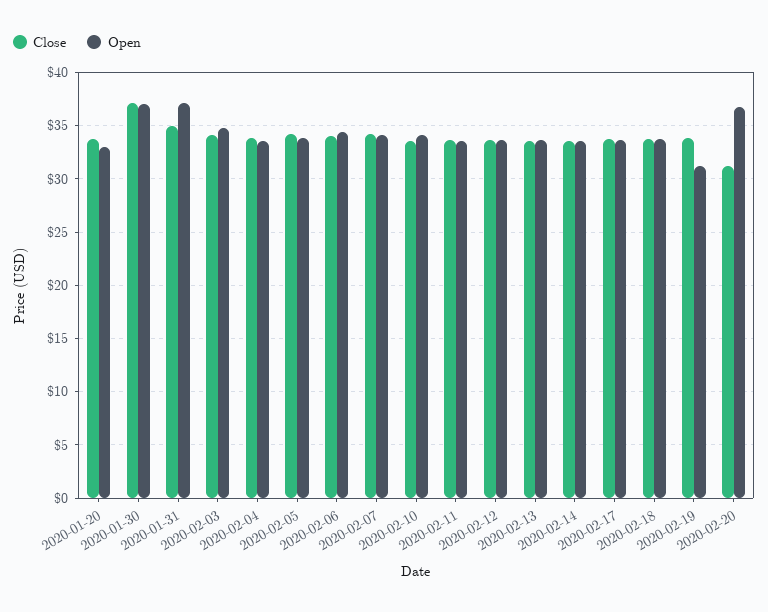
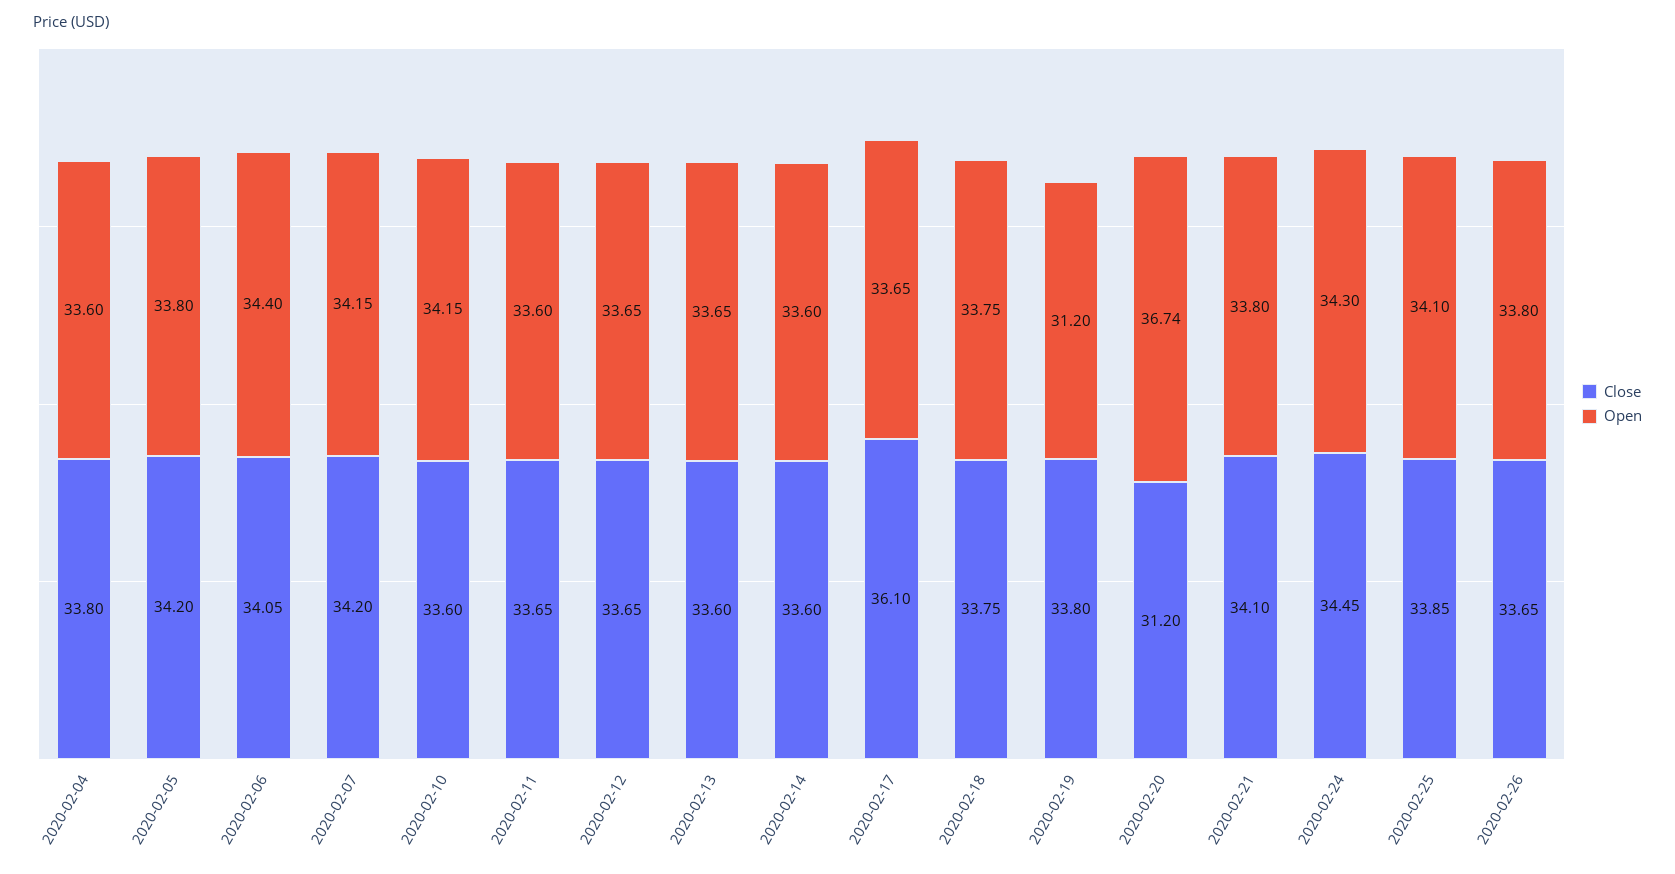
Close, 2020-01-20: 34 -> none
Open, 2020-01-20: 33 -> none
Close, 2020-01-30: 37 -> none
Open, 2020-01-30: 37 -> none
Close, 2020-01-31: 35 -> none
Open, 2020-01-31: 37 -> none
Close, 2020-02-03: 34 -> none
Open, 2020-02-03: 35 -> none
Close, 2020-02-17: 34 -> 36.1
Close, 2020-02-21: none -> 34.1
Open, 2020-02-21: none -> 33.8
Close, 2020-02-24: none -> 34.45
Open, 2020-02-24: none -> 34.3
Close, 2020-02-25: none -> 33.85
Open, 2020-02-25: none -> 34.1
Close, 2020-02-26: none -> 33.65
Open, 2020-02-26: none -> 33.8

